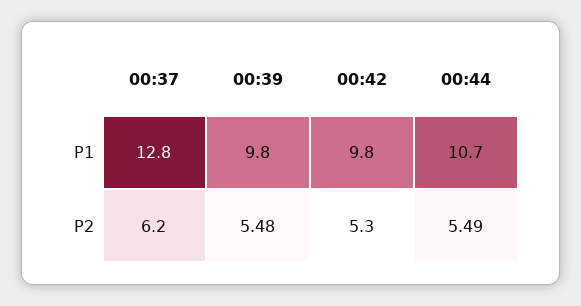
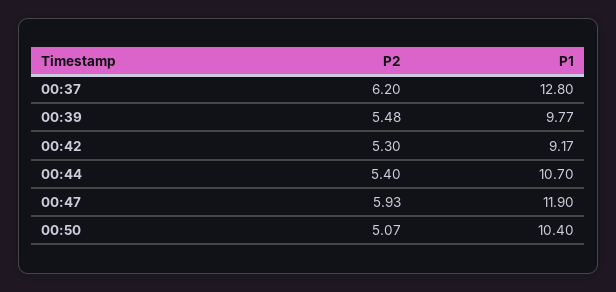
00:42, P1: 9.8 -> 9.17
00:44, P2: 5.49 -> 5.4
00:47, P2: none -> 5.93
00:47, P1: none -> 11.9
00:50, P2: none -> 5.07
00:50, P1: none -> 10.4

